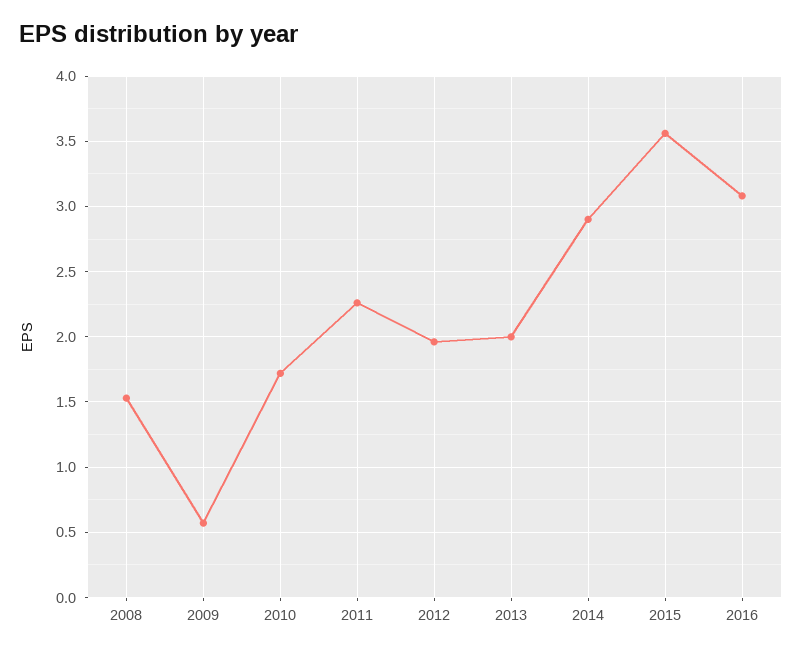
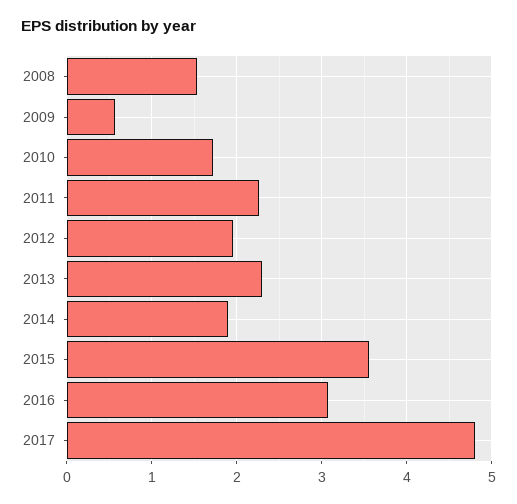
2013: 2 -> 2.3
2014: 2.9 -> 1.9
2017: none -> 4.8

